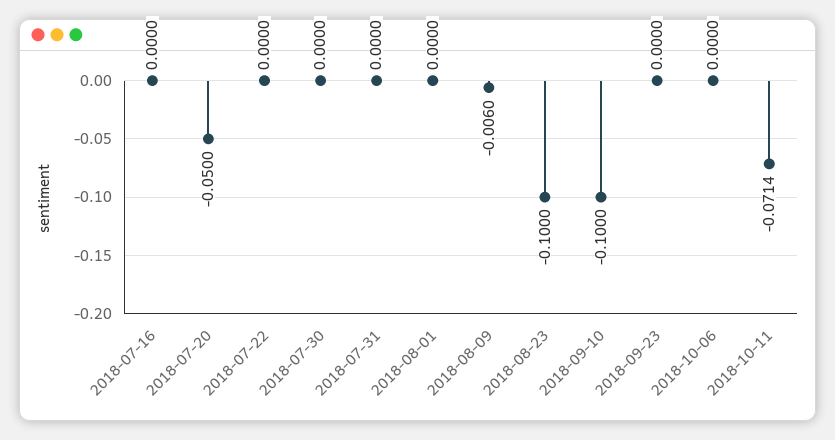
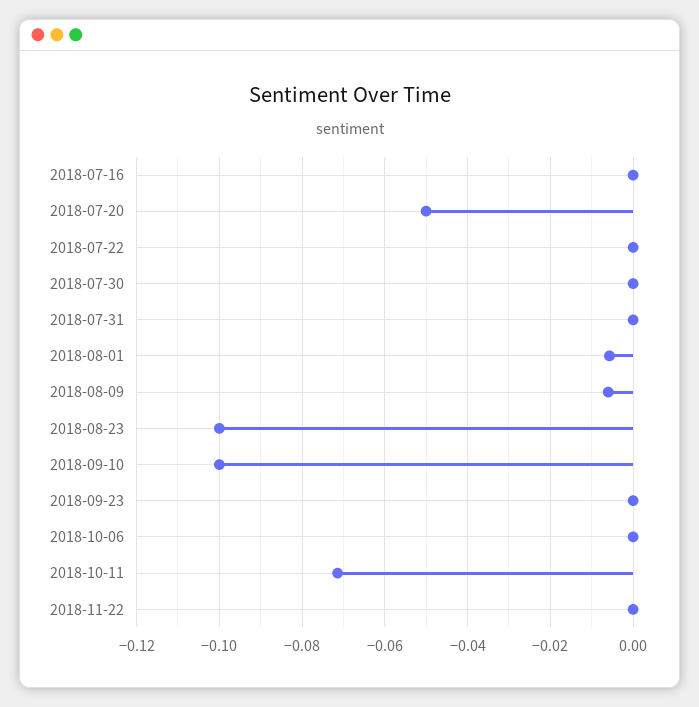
2018-08-01: 0 -> -0.006
2018-11-22: none -> 0

